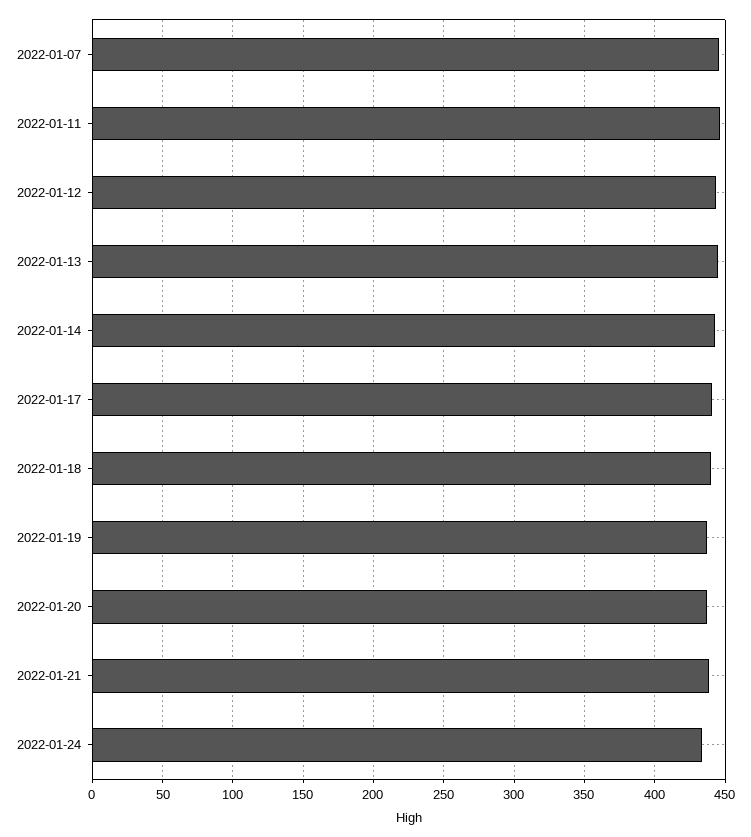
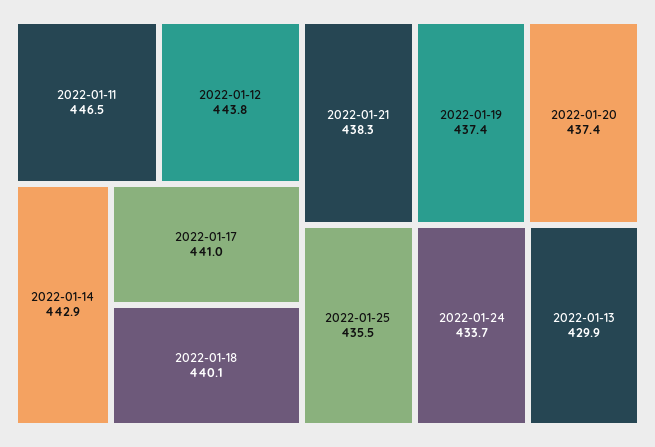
2022-01-07: 445 -> none
2022-01-13: 445 -> 429.9
2022-01-25: none -> 435.5

